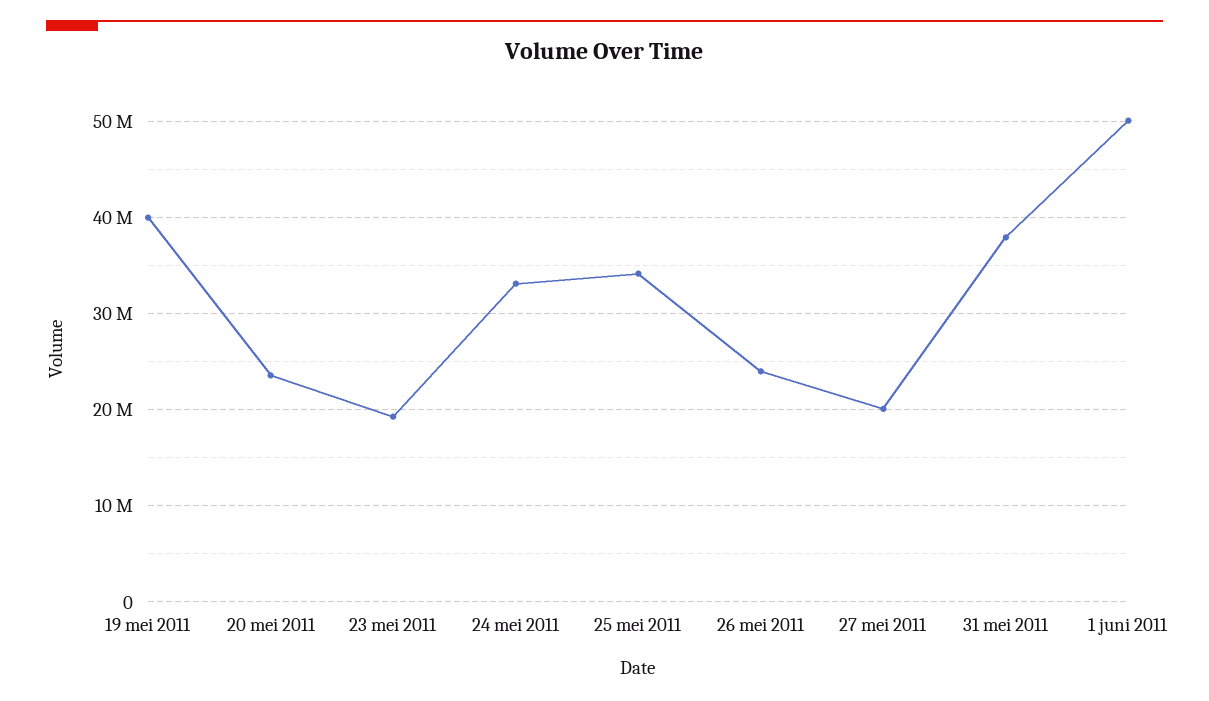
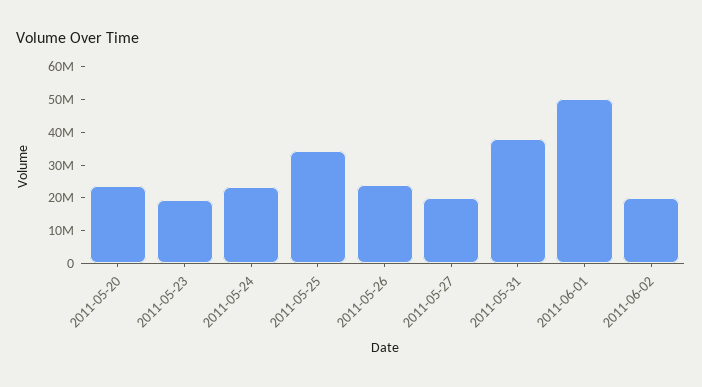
19 mei 2011: 40000000 -> none
24 mei 2011: 33000000 -> 22500000
2011-06-02: none -> 20000000

